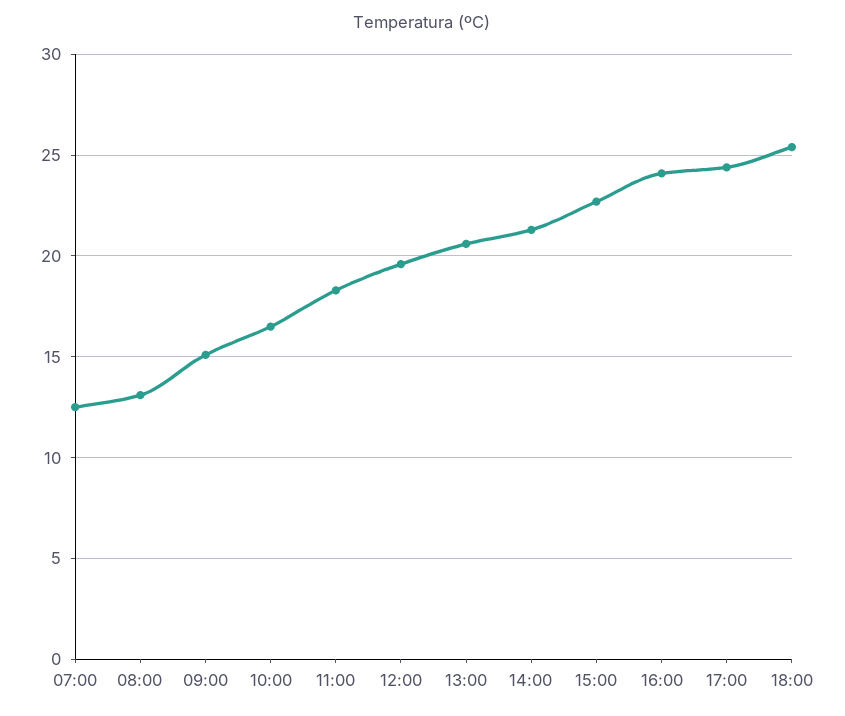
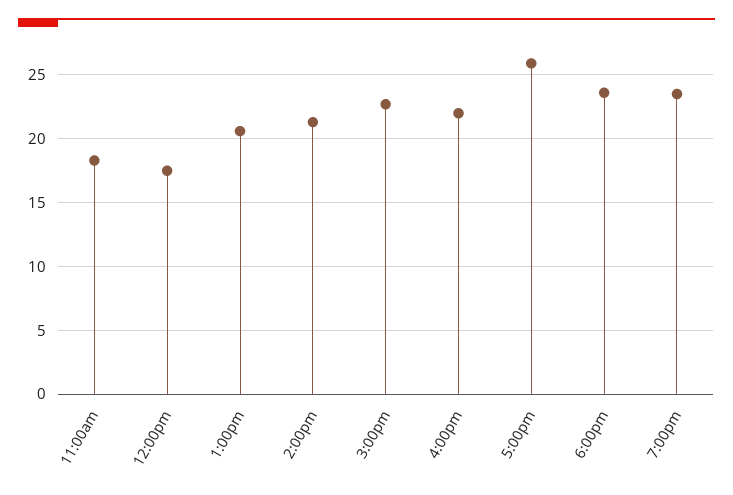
07:00: 12.5 -> none
08:00: 13 -> none
09:00: 15 -> none
10:00: 16.5 -> none
12:00: 19.5 -> 17.5
16:00: 24 -> 22
17:00: 24.5 -> 26
18:00: 25.5 -> 23.5
7:00pm: none -> 23.5

